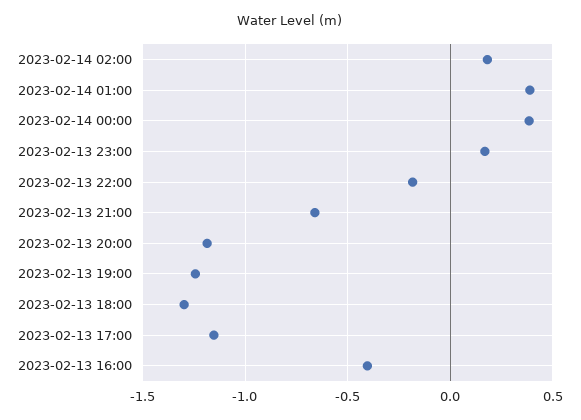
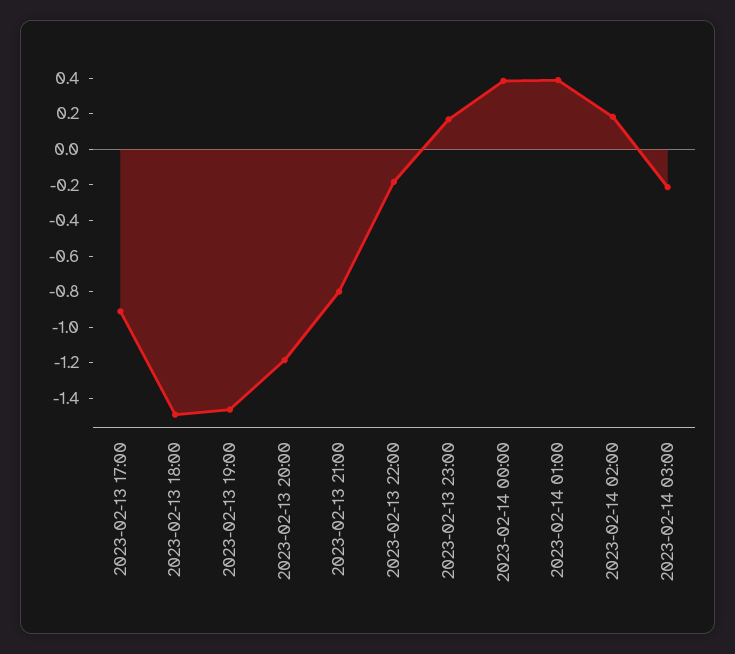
2023-02-13 21:00: -0.65 -> -0.8
2023-02-13 19:00: -1.25 -> -1.45
2023-02-13 18:00: -1.3 -> -1.5
2023-02-13 17:00: -1.15 -> -0.9
2023-02-13 16:00: -0.4 -> none
2023-02-14 03:00: none -> -0.2

